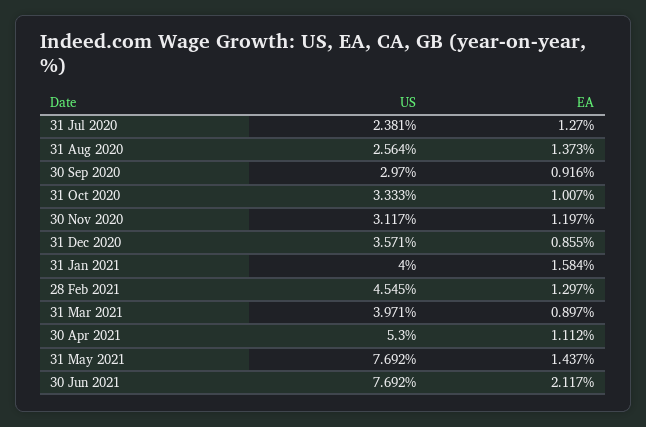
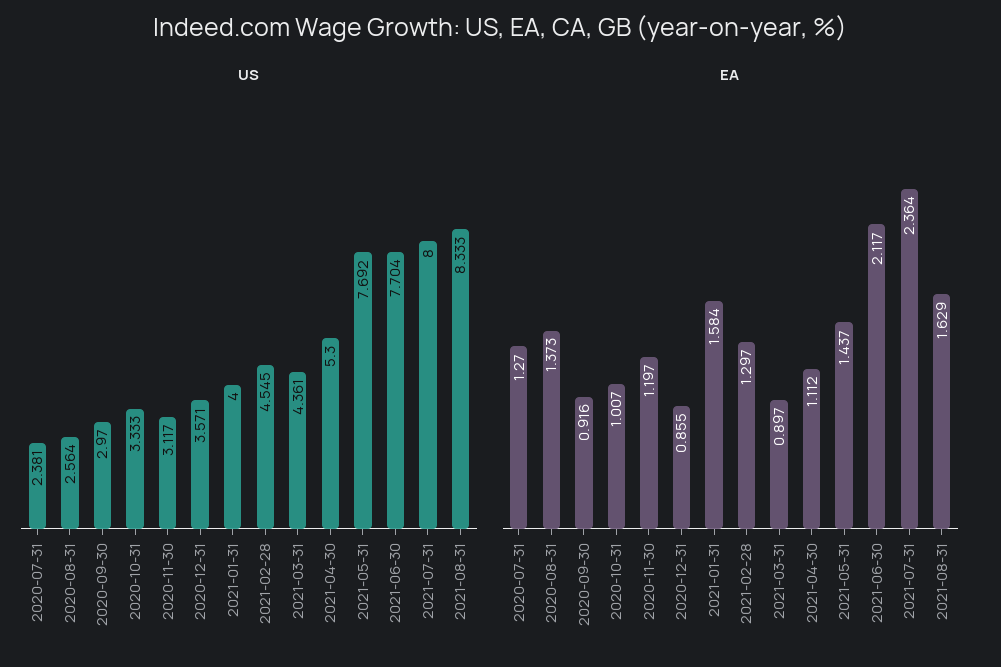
US, 31 Mar 2021: 3.971 -> 4.361
US, 30 Jun 2021: 7.692 -> 7.704
US, 2021-07-31: none -> 8
US, 2021-08-31: none -> 8.333
EA, 2021-07-31: none -> 2.364
EA, 2021-08-31: none -> 1.629

